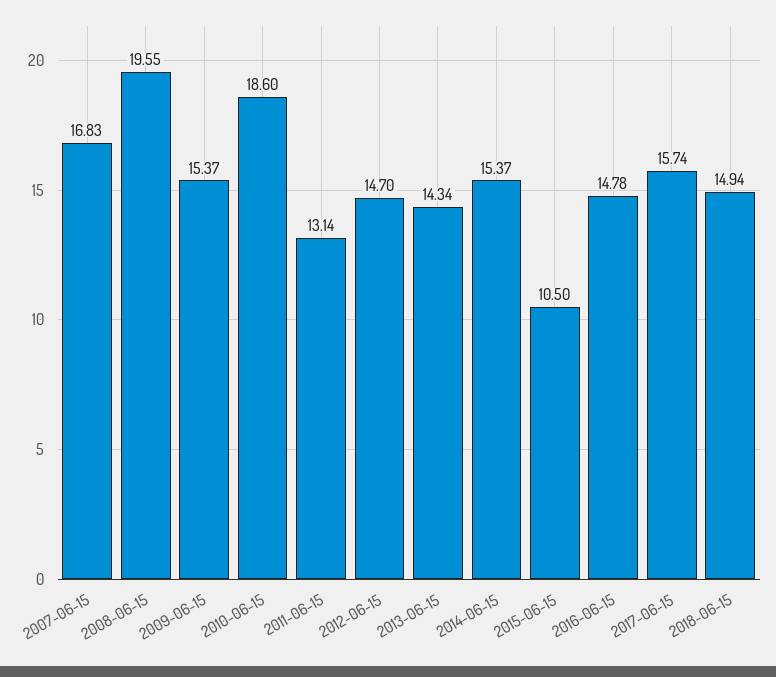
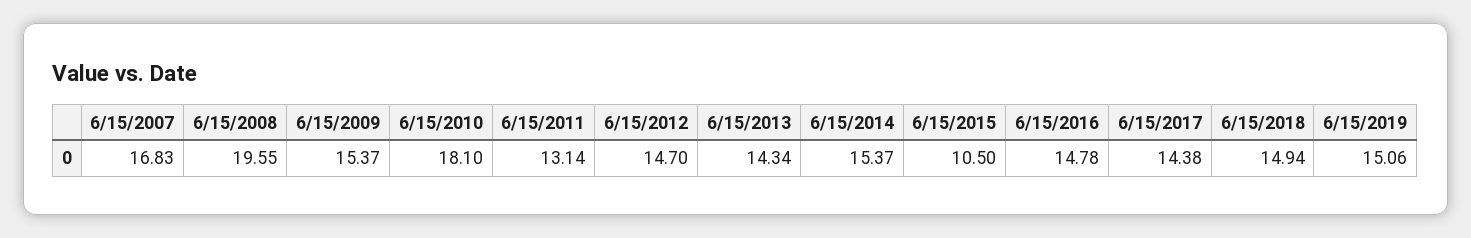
2010-06-15: 18.6 -> 18.1
2017-06-15: 15.74 -> 14.38
6/15/2019: none -> 15.06

